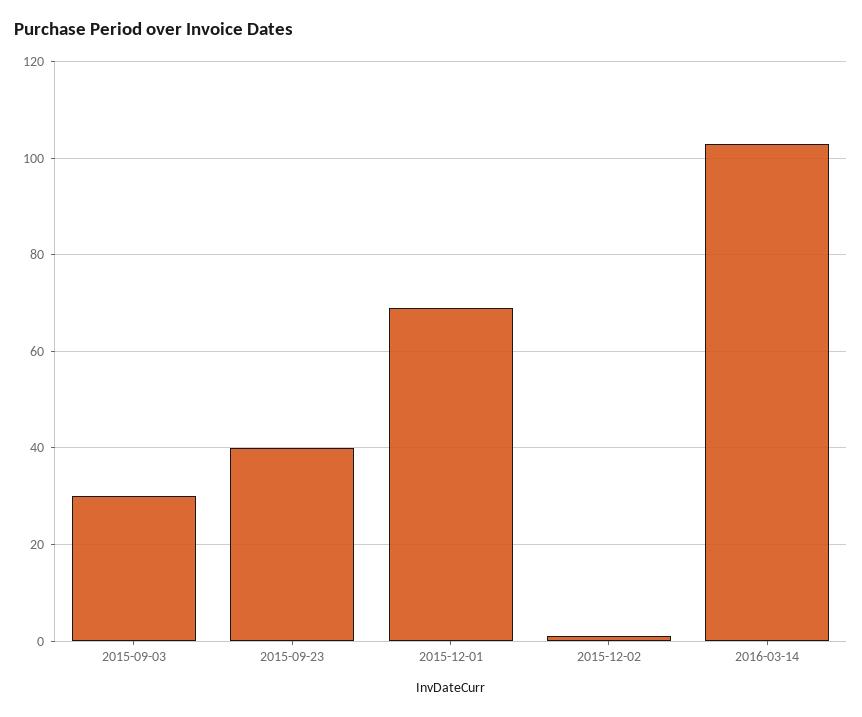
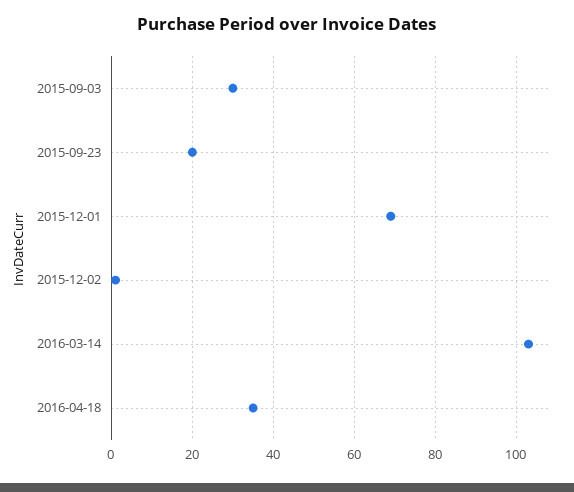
2015-09-23: 40 -> 20
2016-04-18: none -> 35

